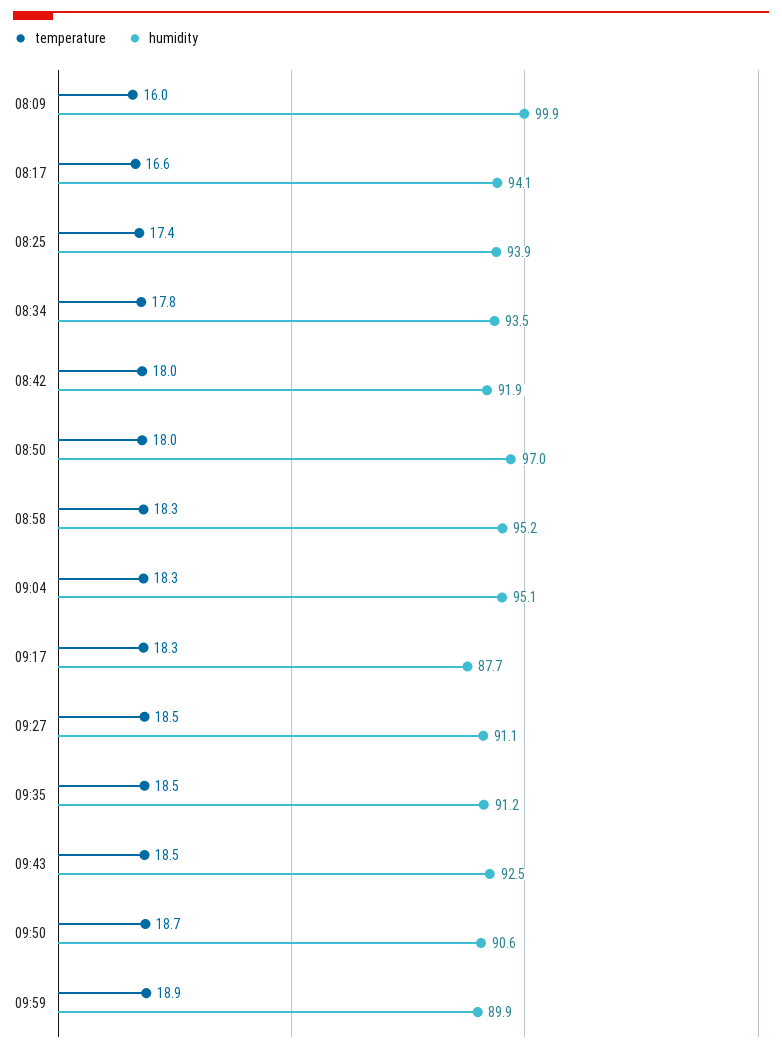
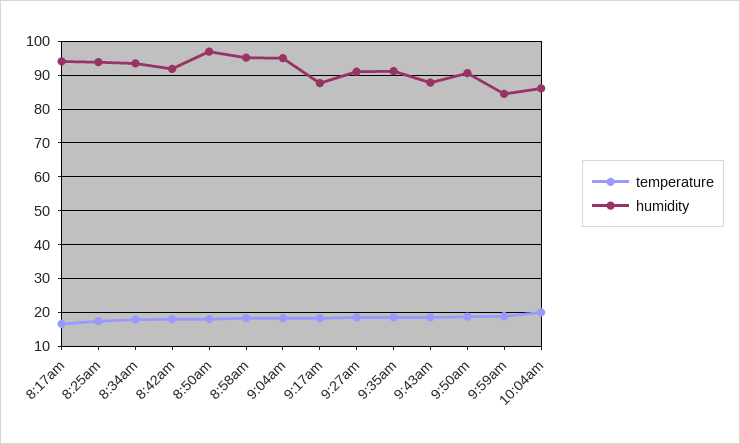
temperature, 08:09: 16 -> none
humidity, 08:09: 99.9 -> none
humidity, 09:43: 92.5 -> 88
humidity, 09:59: 89.9 -> 84
temperature, 10:04am: none -> 20
humidity, 10:04am: none -> 86

